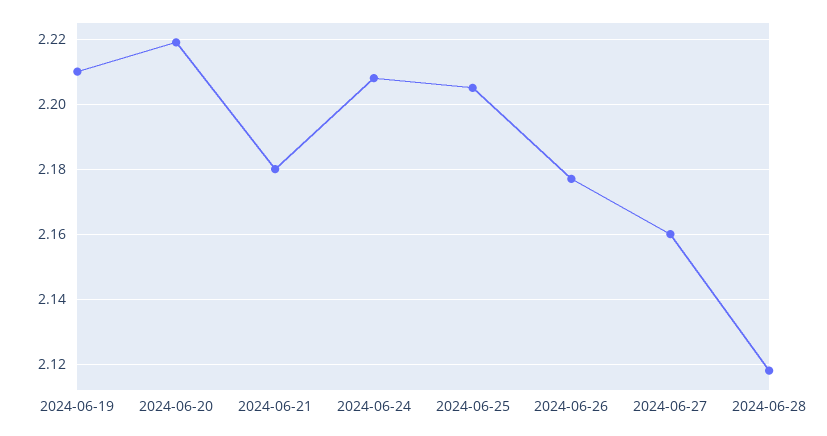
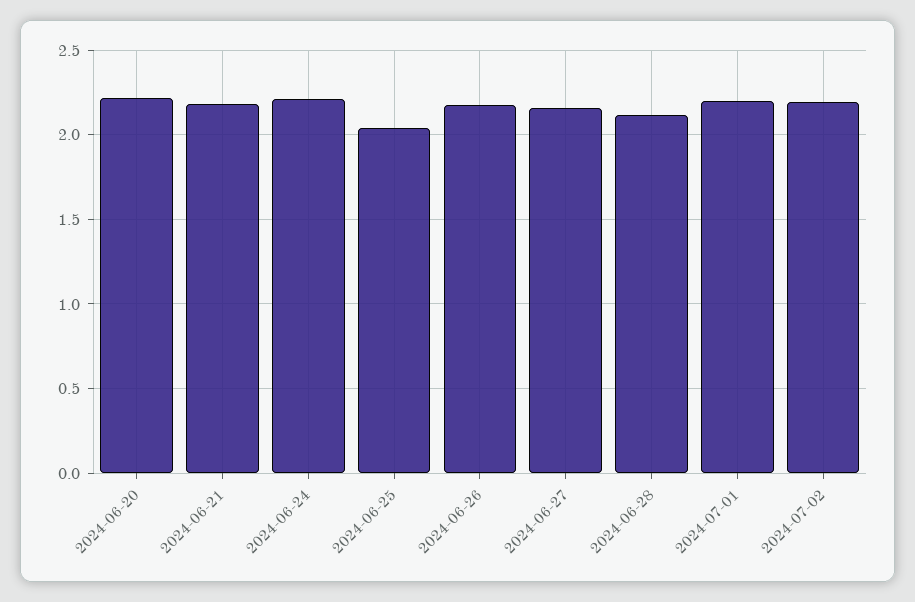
2024-06-19: 2.21 -> none
2024-06-25: 2.205 -> 2.05
2024-07-01: none -> 2.2
2024-07-02: none -> 2.2

